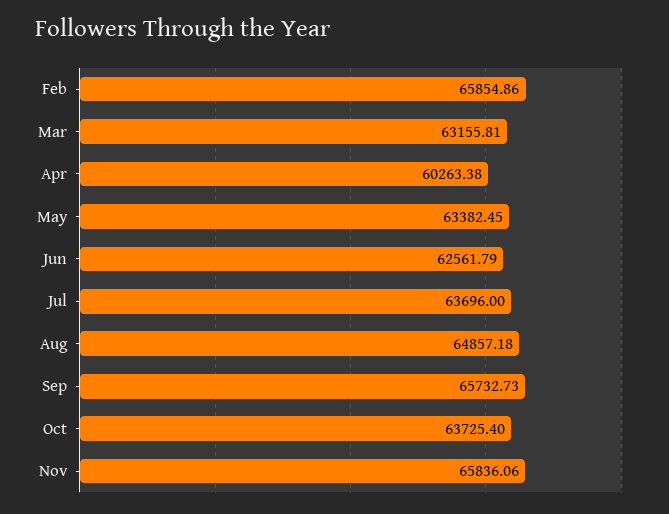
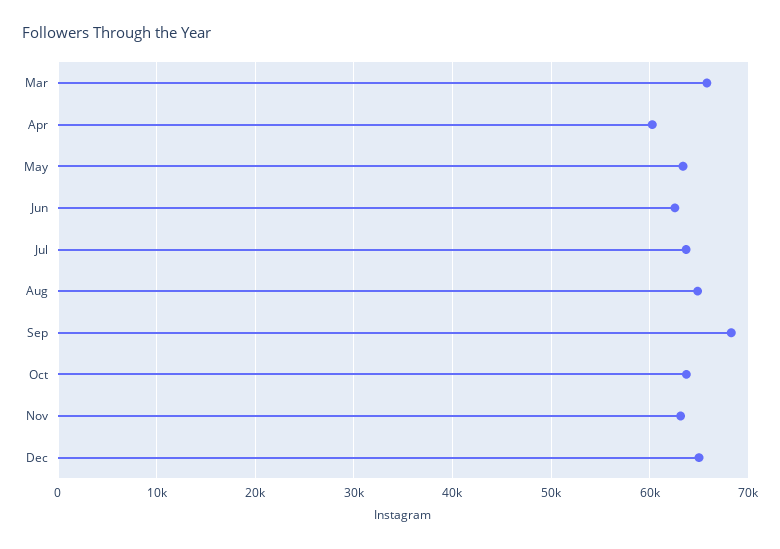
Feb: 65854.86 -> none
Mar: 63155.81 -> 66000
Sep: 65732.73 -> 68000
Nov: 65836.06 -> 63000
Dec: none -> 65000

